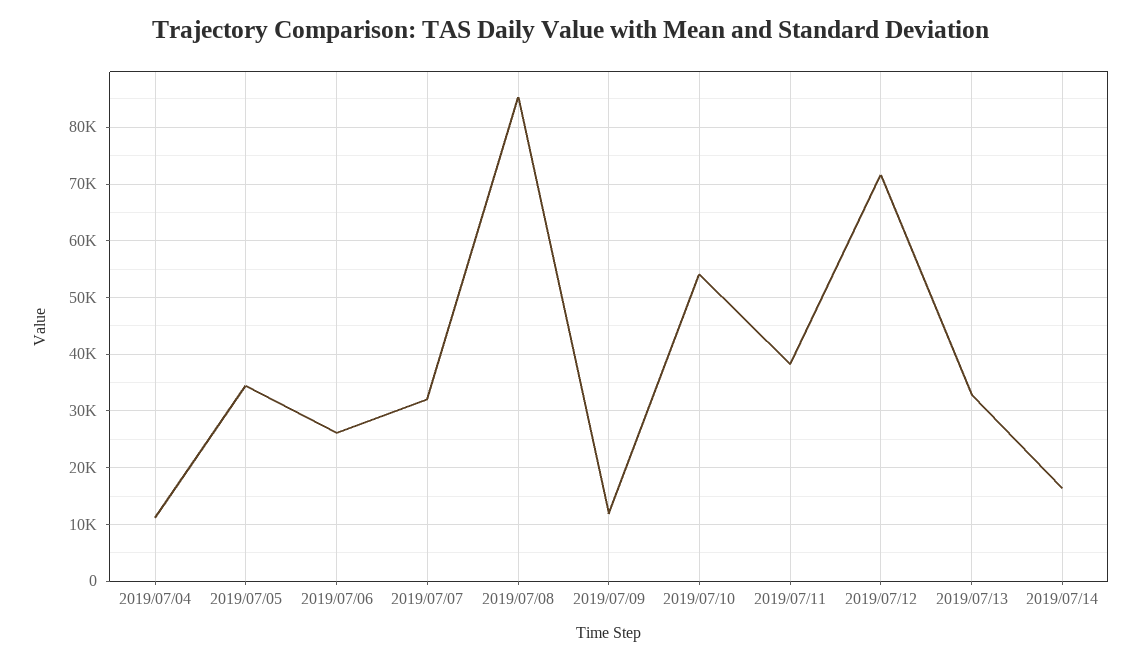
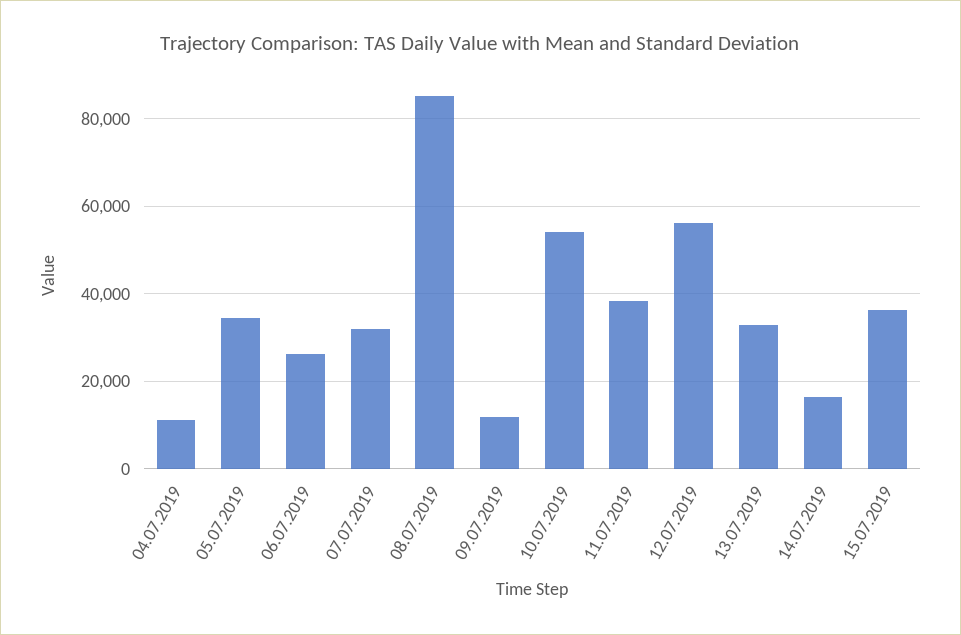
2019/07/12: 72000 -> 56000
15.07.2019: none -> 36000

